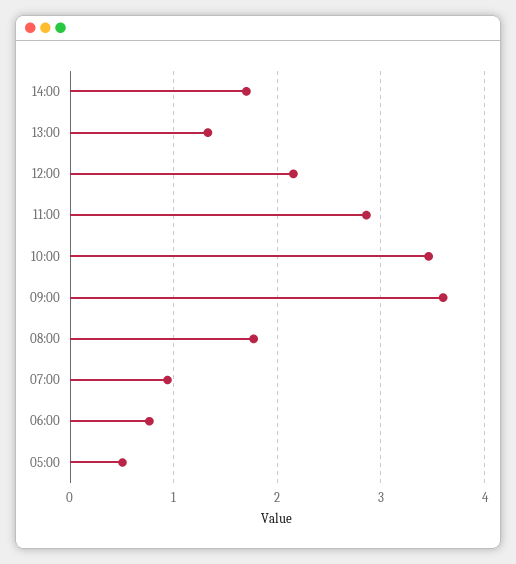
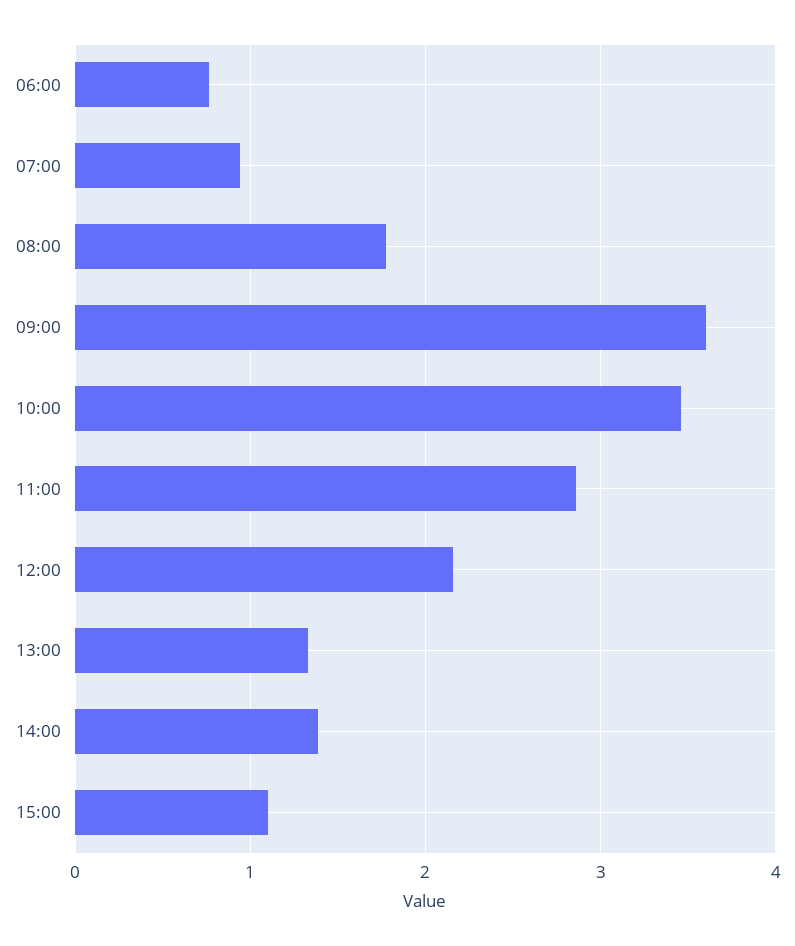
14:00: 1.7 -> 1.4
05:00: 0.5 -> none
15:00: none -> 1.1

